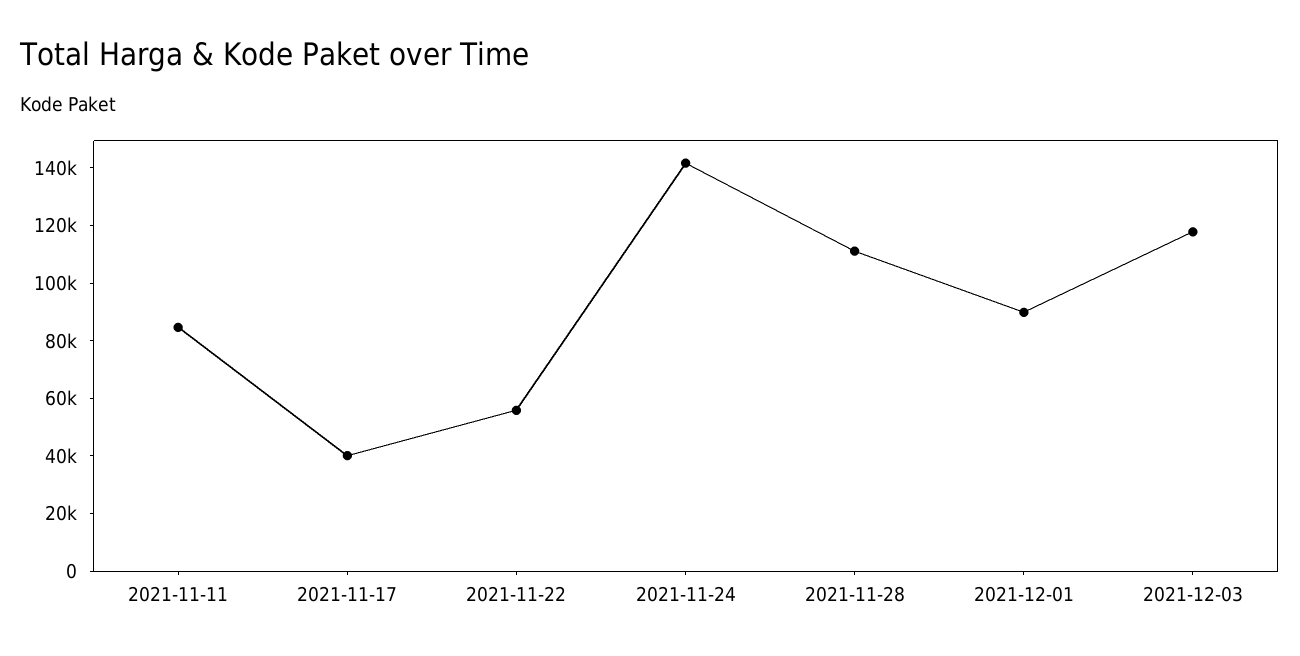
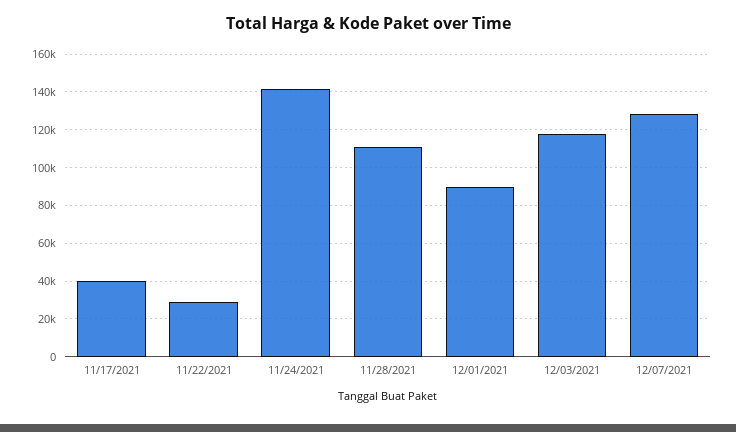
2021-11-11: 85000 -> none
2021-11-22: 55000 -> 30000
12/07/2021: none -> 130000

